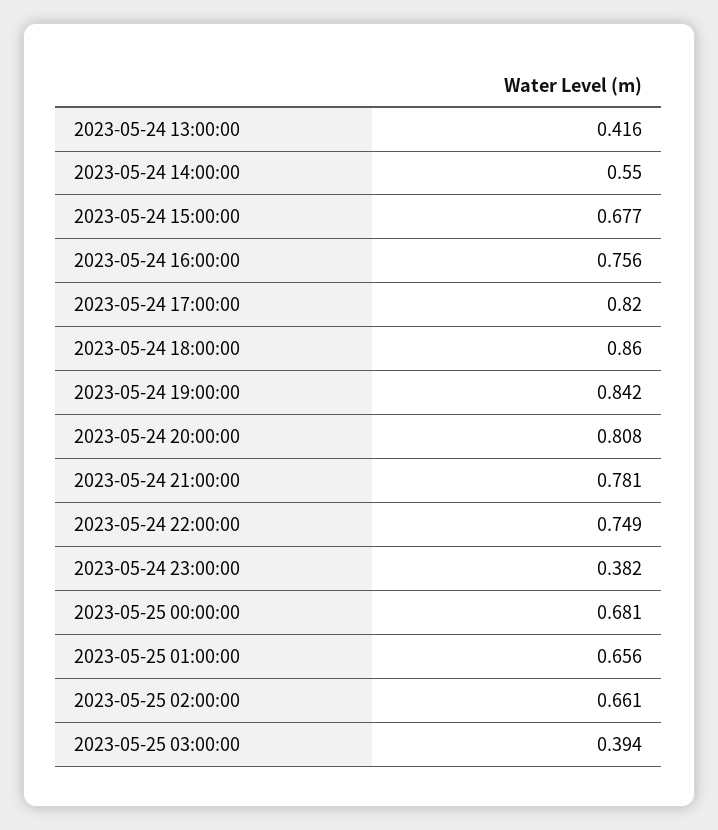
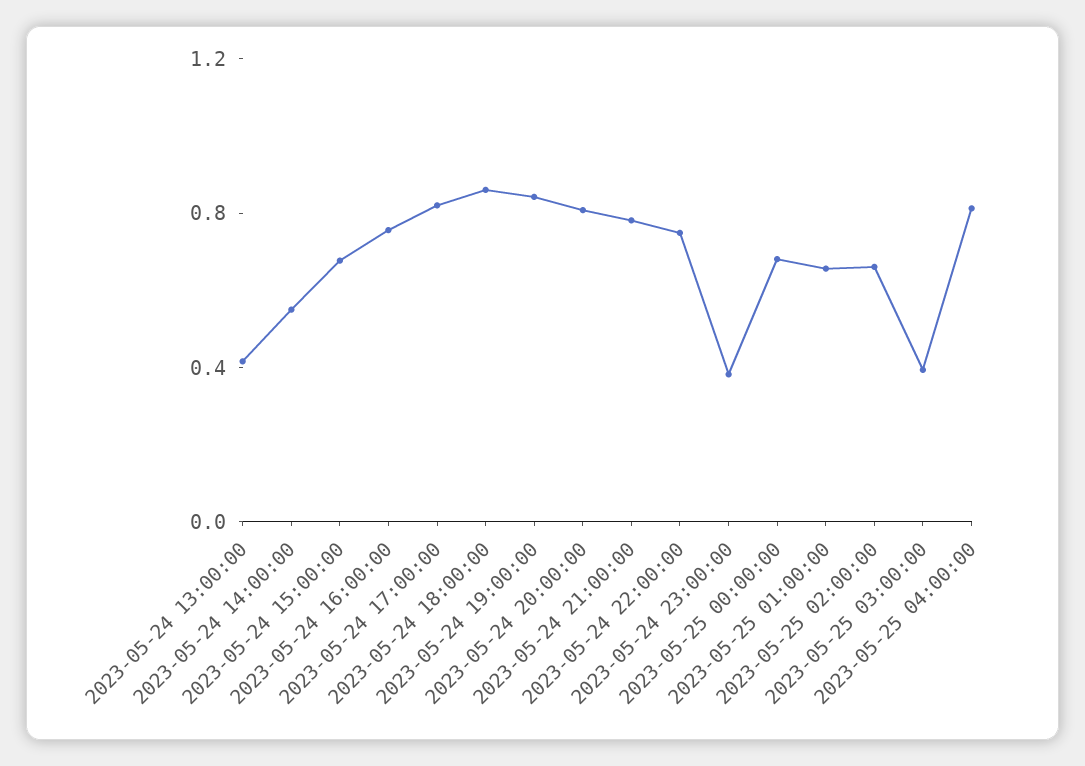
2023-05-25 04:00:00: none -> 0.8

